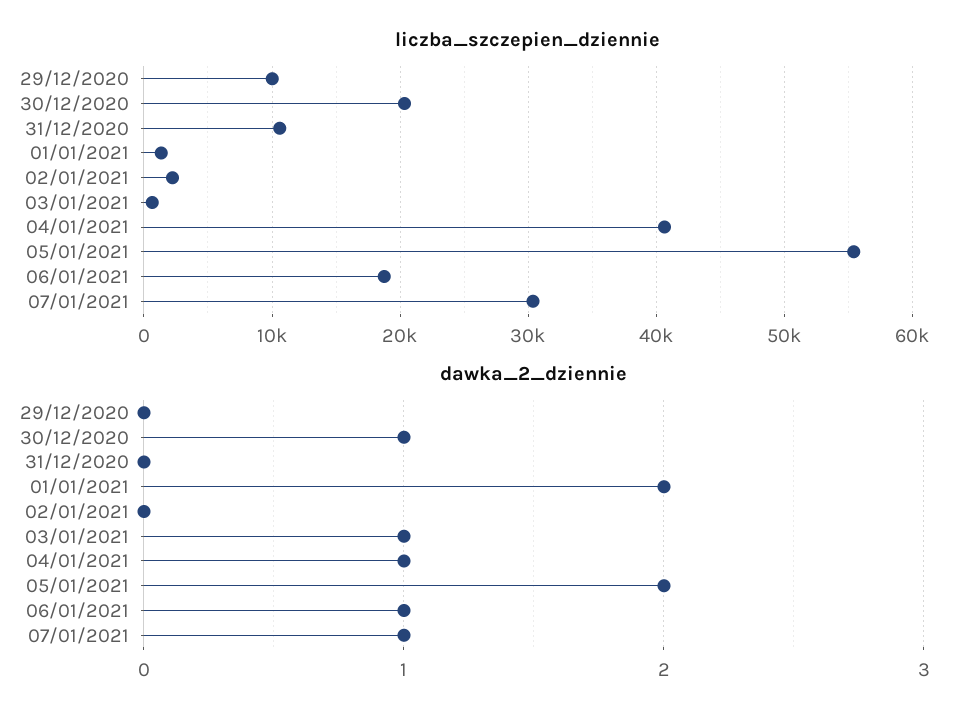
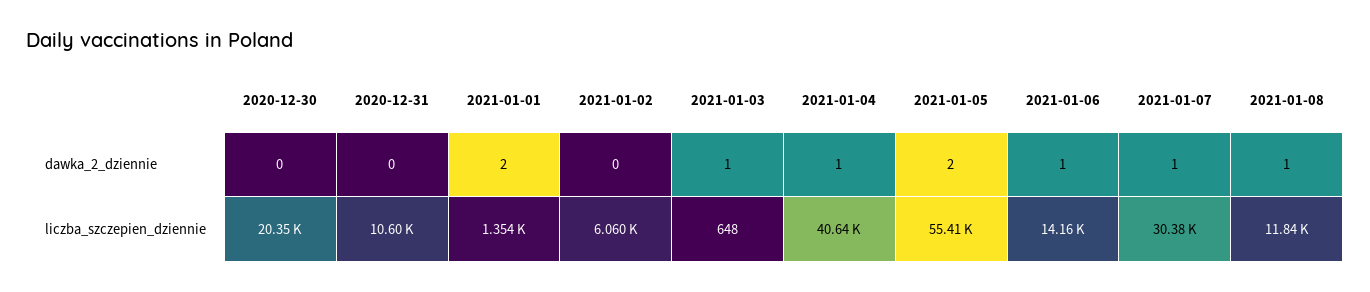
liczba_szczepien_dziennie, 29/12/2020: 10000 -> none
liczba_szczepien_dziennie, 02/01/2021: 2000 -> 6060
liczba_szczepien_dziennie, 06/01/2021: 19000 -> 14160
dawka_2_dziennie, 29/12/2020: 0 -> none
dawka_2_dziennie, 30/12/2020: 1 -> 0
dawka_2_dziennie, 2021-01-08: none -> 1
liczba_szczepien_dziennie, 2021-01-08: none -> 11840

